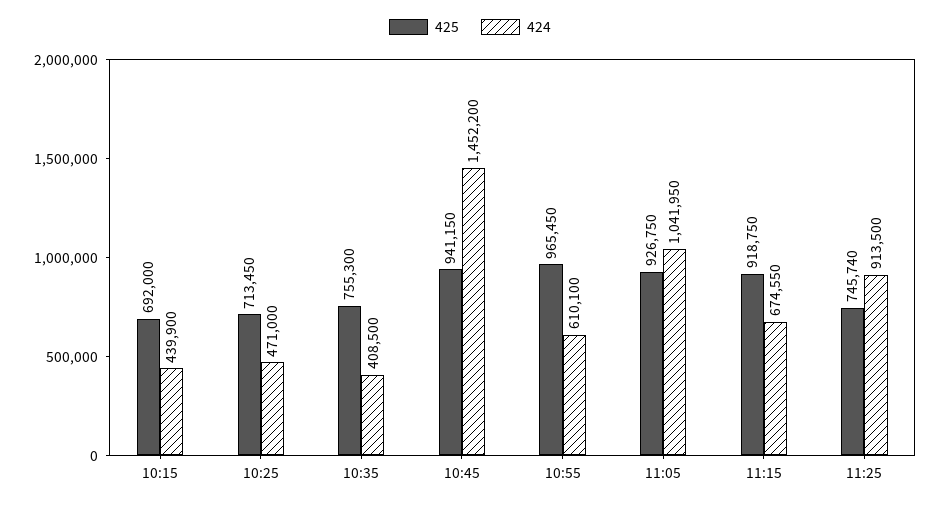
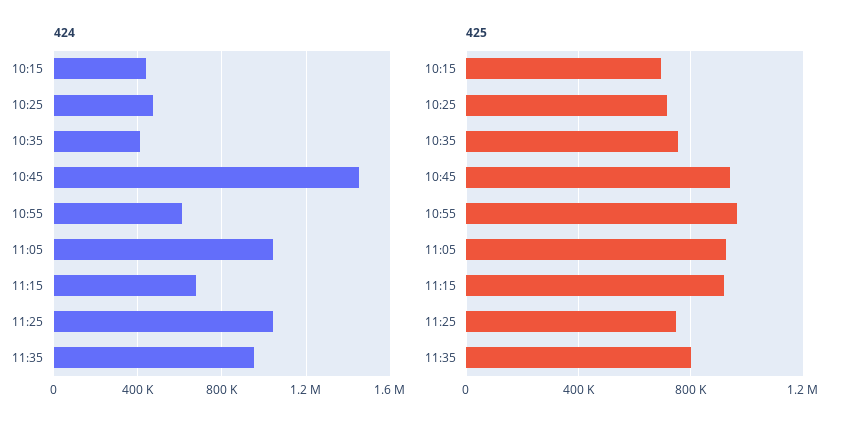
424, 11:25: 913500 -> 1050000
424, 11:35: none -> 950000
425, 11:35: none -> 800000

